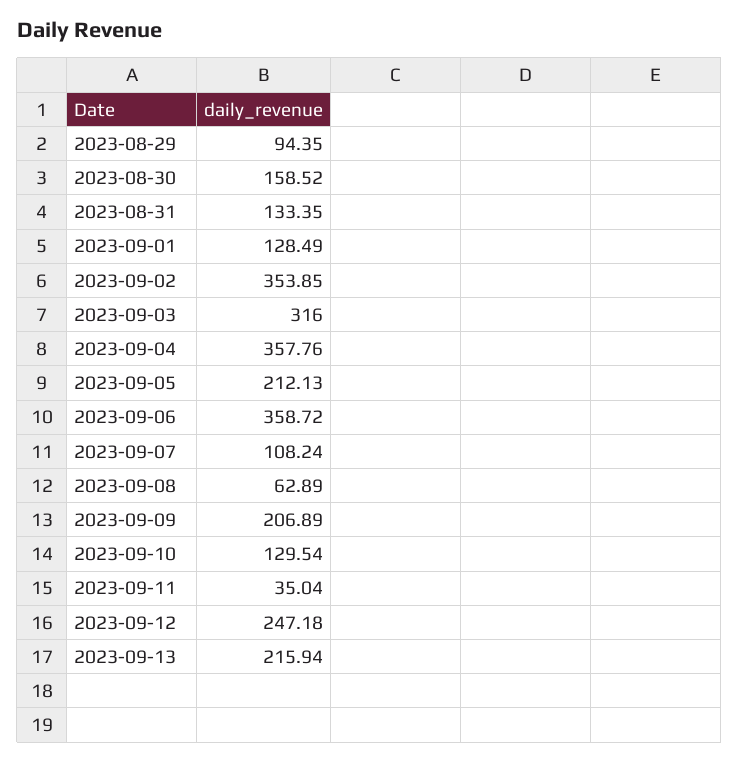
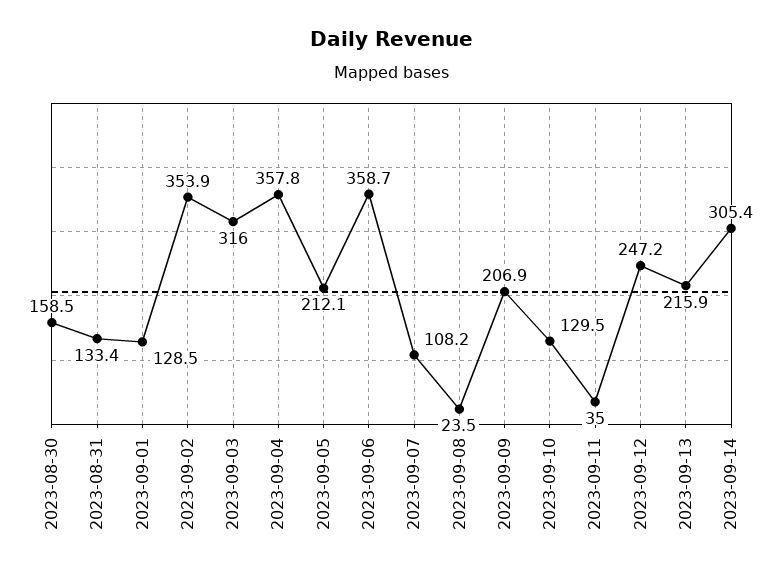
2023-08-29: 94.35 -> none
2023-09-08: 62.89 -> 23.5
2023-09-14: none -> 305.4

